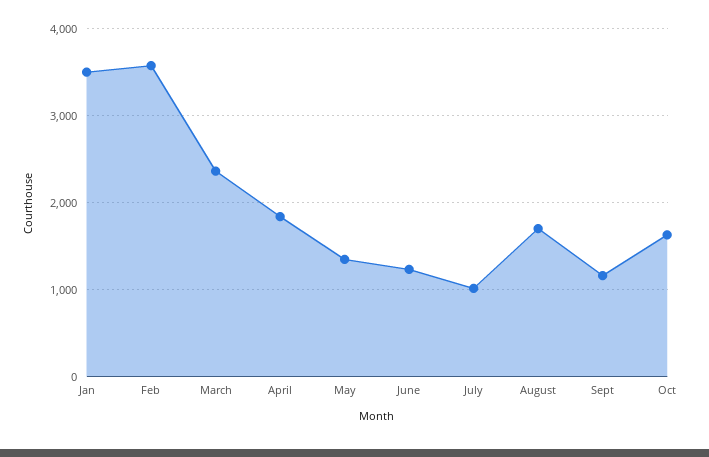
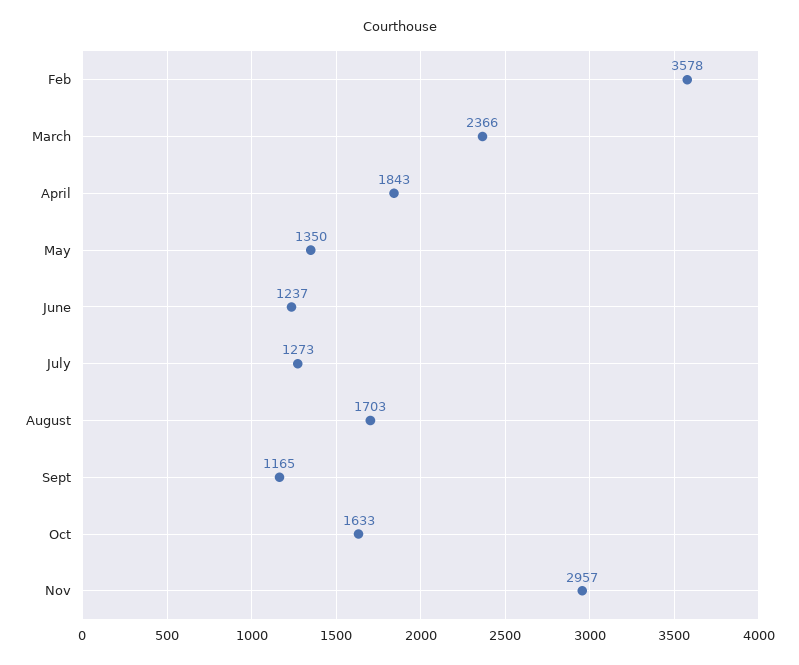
Jan: 3500 -> none
July: 1000 -> 1273
Nov: none -> 2957

